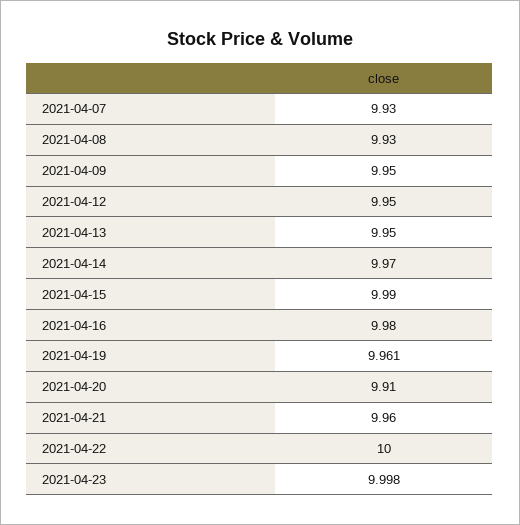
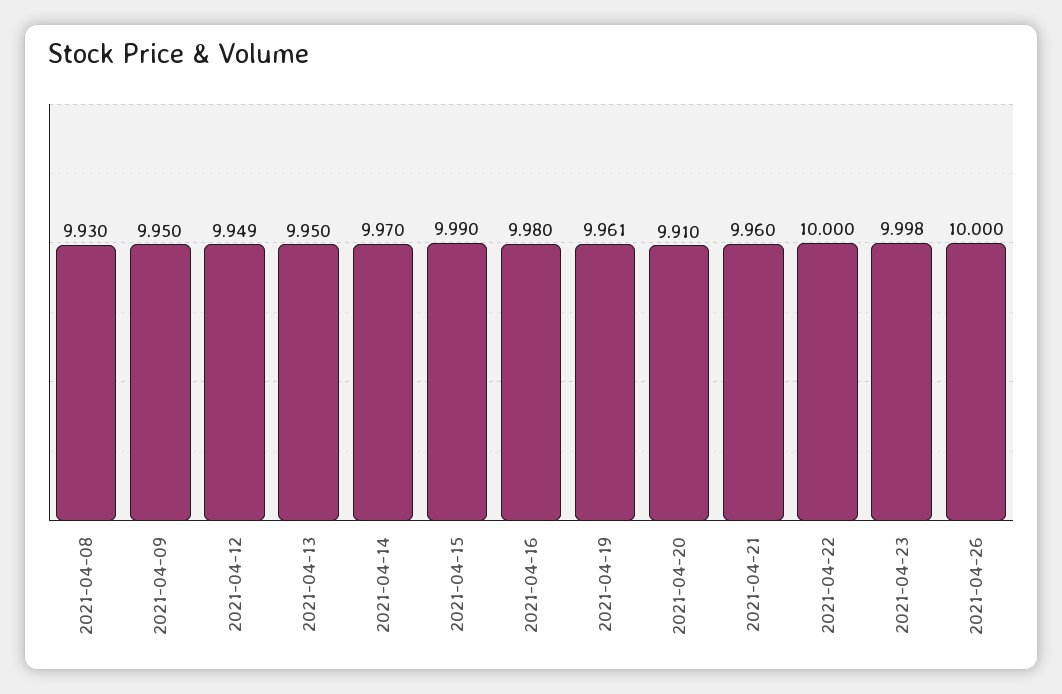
2021-04-07: 9.93 -> none
2021-04-12: 9.95 -> 9.949
2021-04-26: none -> 10

